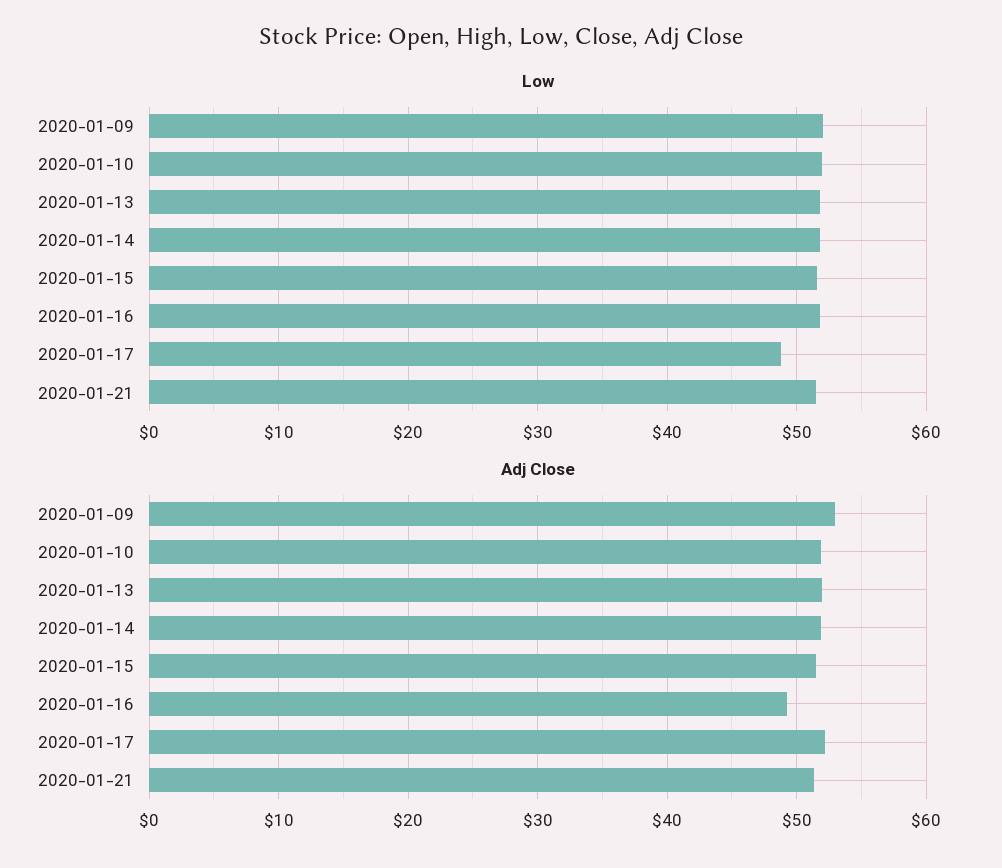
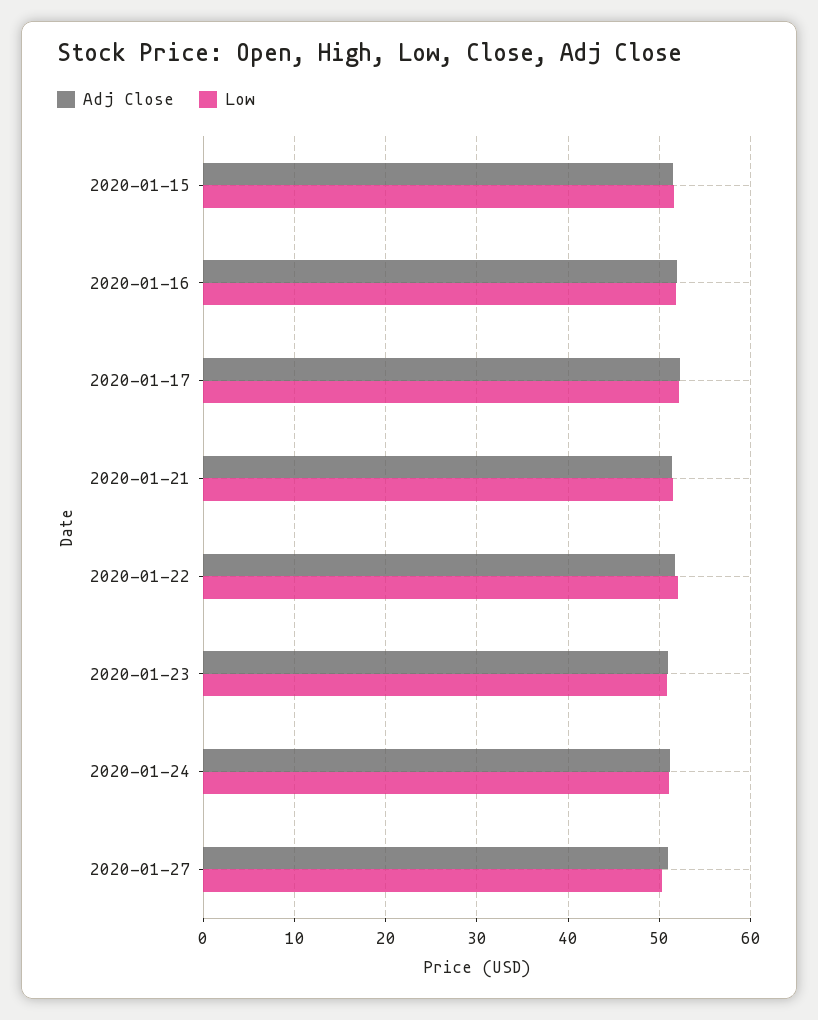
Low, 2020-01-09: 52 -> none
Low, 2020-01-10: 52 -> none
Low, 2020-01-13: 52 -> none
Low, 2020-01-14: 52 -> none
Low, 2020-01-17: 49 -> 52
Adj Close, 2020-01-09: 53 -> none
Adj Close, 2020-01-10: 52 -> none
Adj Close, 2020-01-13: 52 -> none
Adj Close, 2020-01-14: 52 -> none
Adj Close, 2020-01-16: 49 -> 52
Adj Close, 2020-01-22: none -> 52
Low, 2020-01-22: none -> 52
Adj Close, 2020-01-23: none -> 51
Low, 2020-01-23: none -> 51
Adj Close, 2020-01-24: none -> 51
Low, 2020-01-24: none -> 51
Adj Close, 2020-01-27: none -> 51
Low, 2020-01-27: none -> 50

